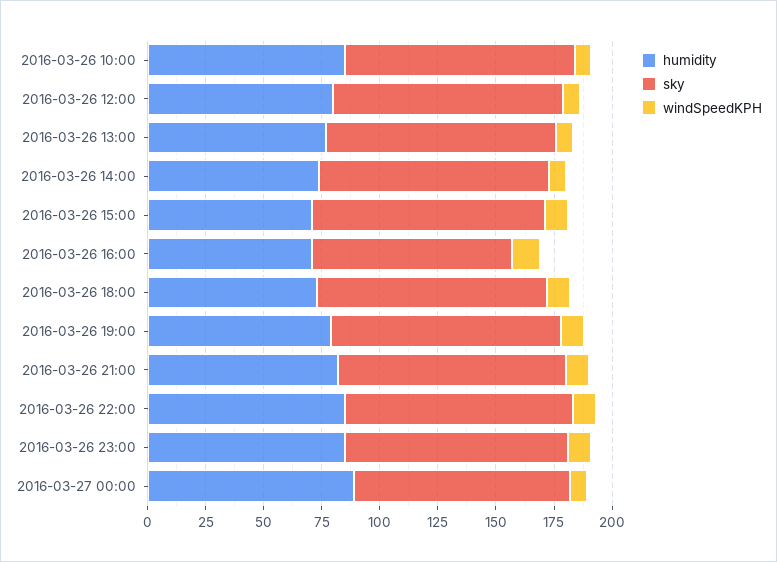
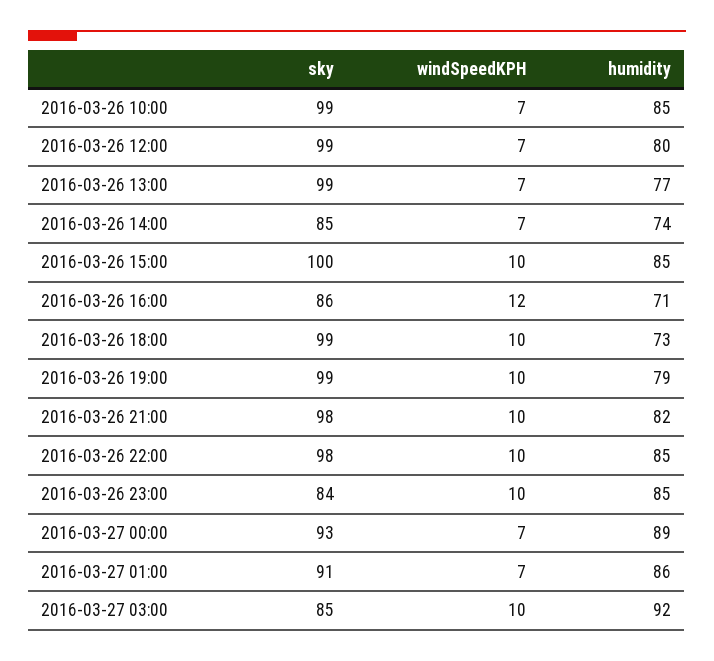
sky, 2016-03-26 14:00: 100 -> 85
humidity, 2016-03-26 15:00: 70 -> 85
sky, 2016-03-26 23:00: 95 -> 84
sky, 2016-03-27 01:00: none -> 91
windSpeedKPH, 2016-03-27 01:00: none -> 7
humidity, 2016-03-27 01:00: none -> 86
sky, 2016-03-27 03:00: none -> 85
windSpeedKPH, 2016-03-27 03:00: none -> 10
humidity, 2016-03-27 03:00: none -> 92

